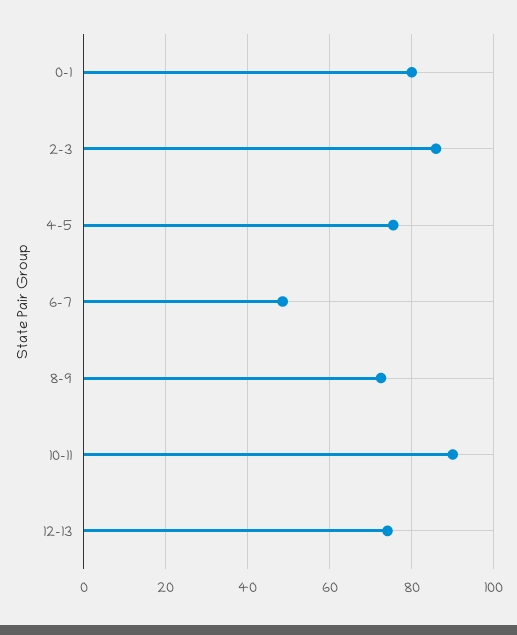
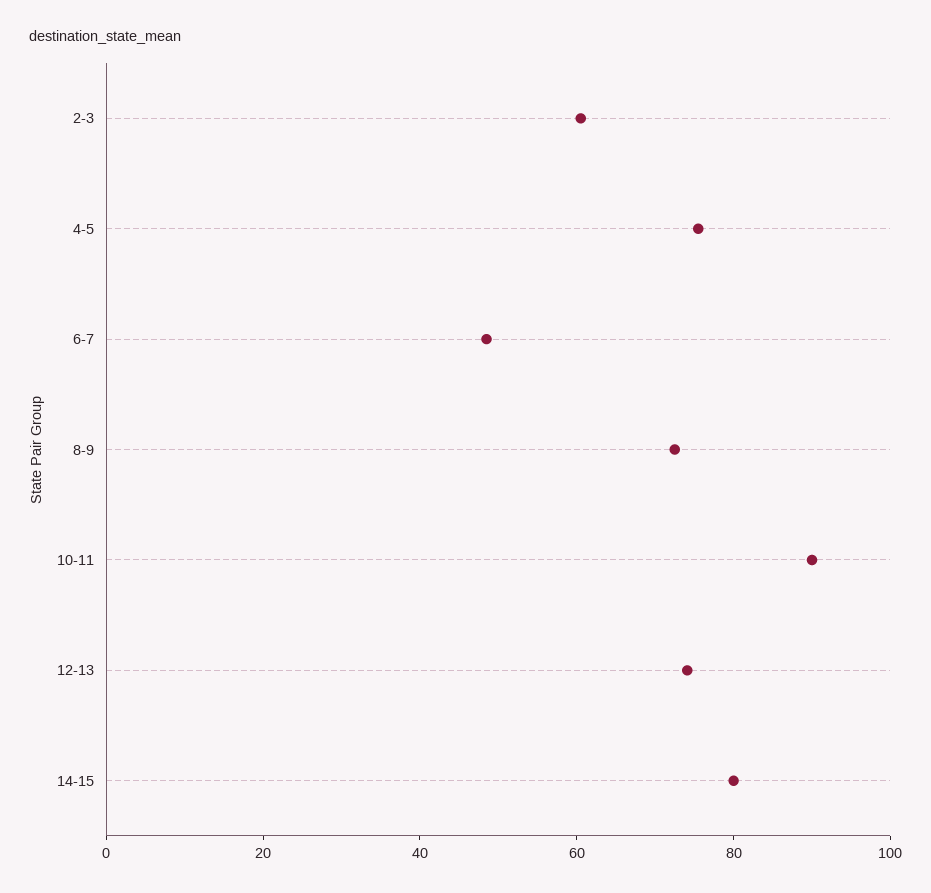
0-1: 80 -> none
2-3: 86 -> 60
14-15: none -> 80

